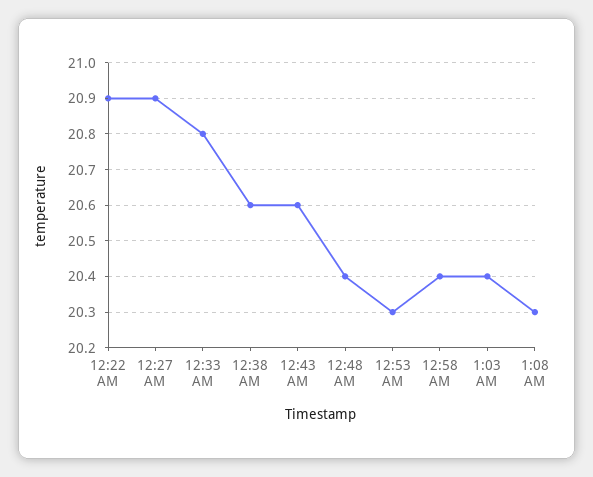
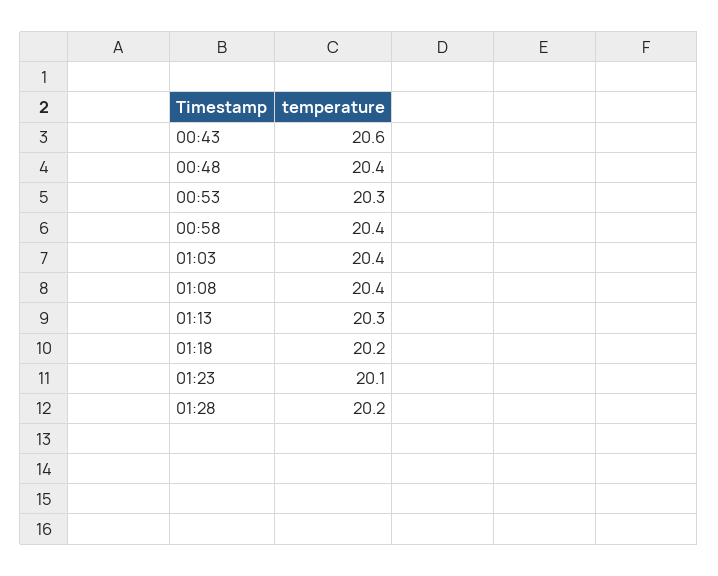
12:22 AM: 20.9 -> none
12:27 AM: 20.9 -> none
12:33 AM: 20.8 -> none
12:38 AM: 20.6 -> none
1:08 AM: 20.3 -> 20.4
01:13: none -> 20.3
01:18: none -> 20.2
01:23: none -> 20.1
01:28: none -> 20.2

